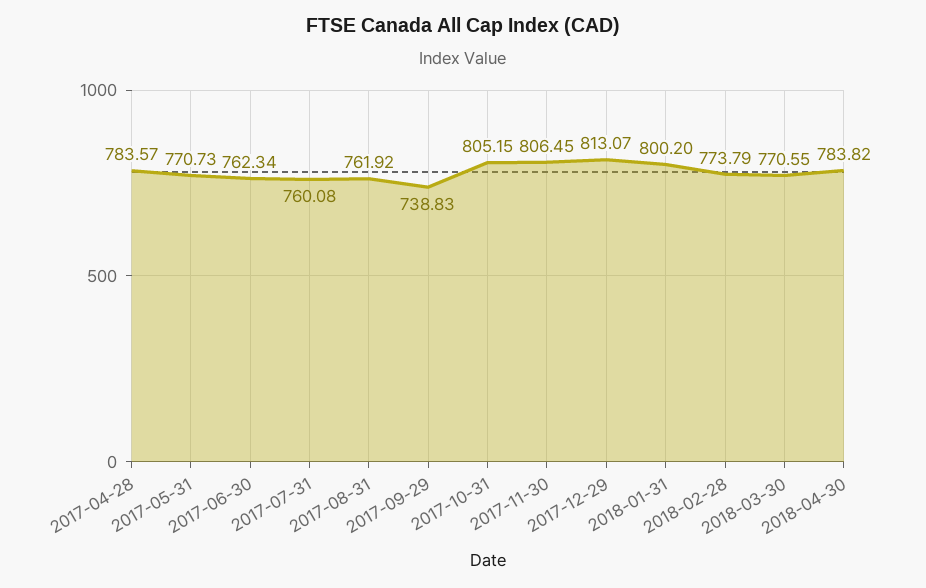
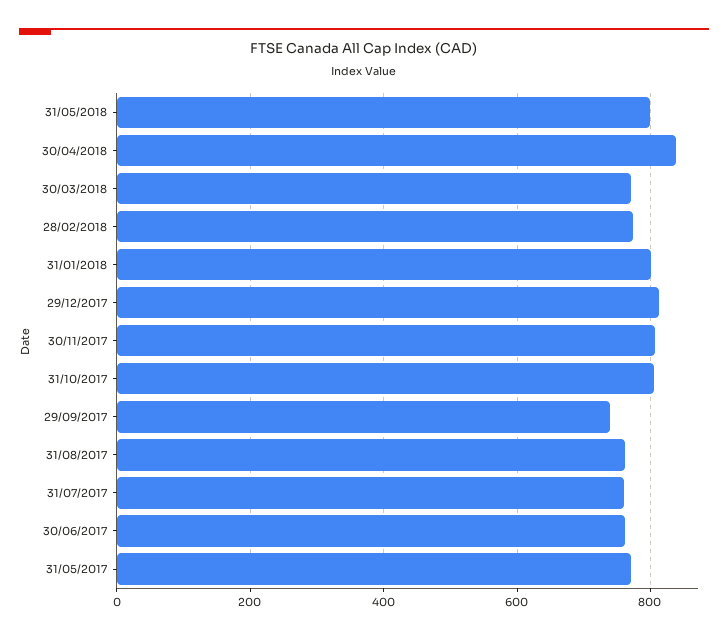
2017-04-28: 783.57 -> none
2018-04-30: 783.82 -> 840
31/05/2018: none -> 800

